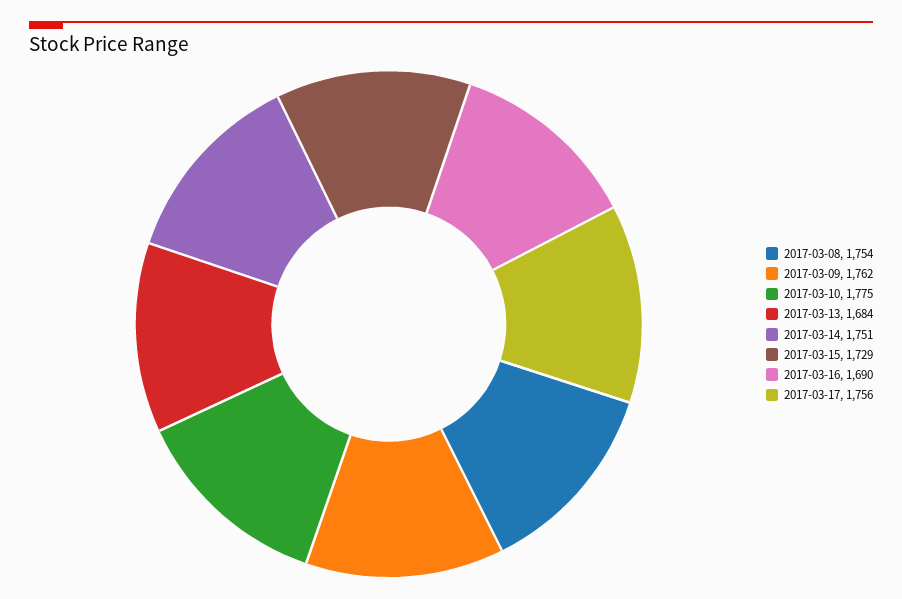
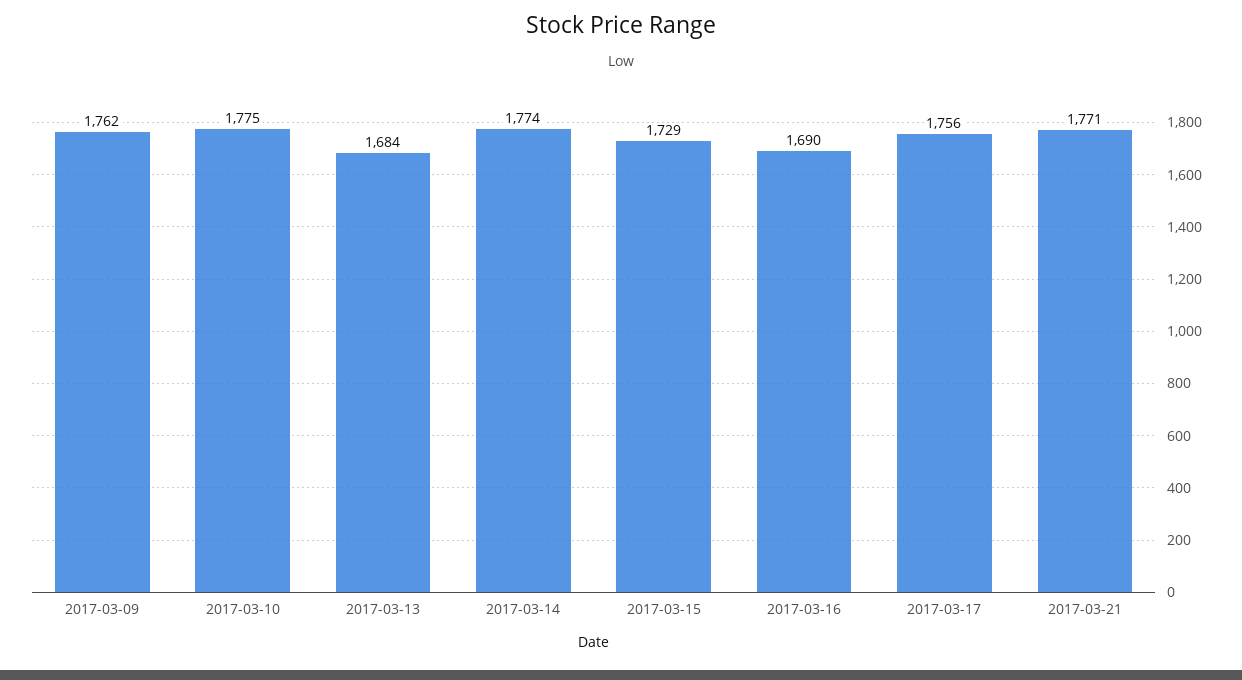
2017-03-08: 1754 -> none
2017-03-14: 1751 -> 1774
2017-03-21: none -> 1771

